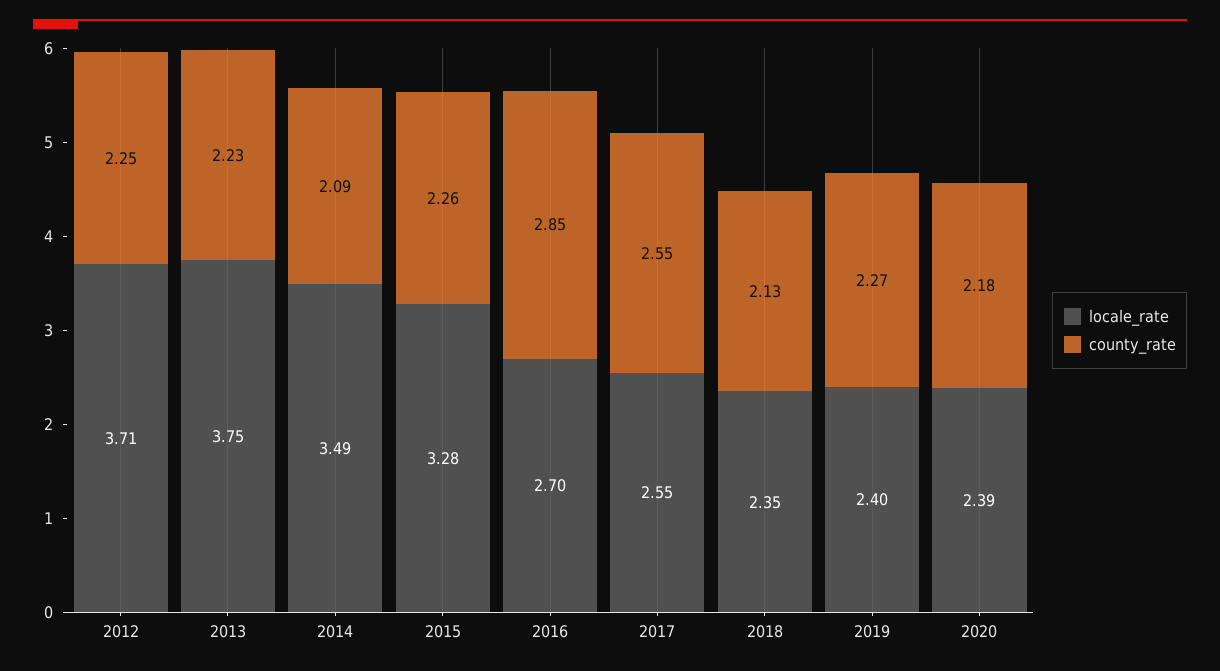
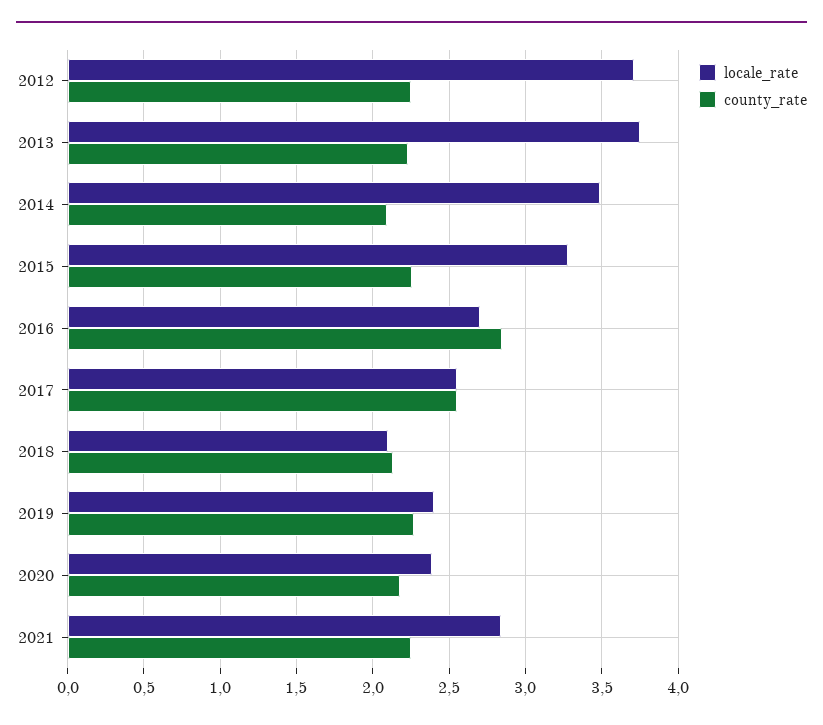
locale_rate, 2018: 2.35 -> 2.1
locale_rate, 2021: none -> 2.85
county_rate, 2021: none -> 2.25

